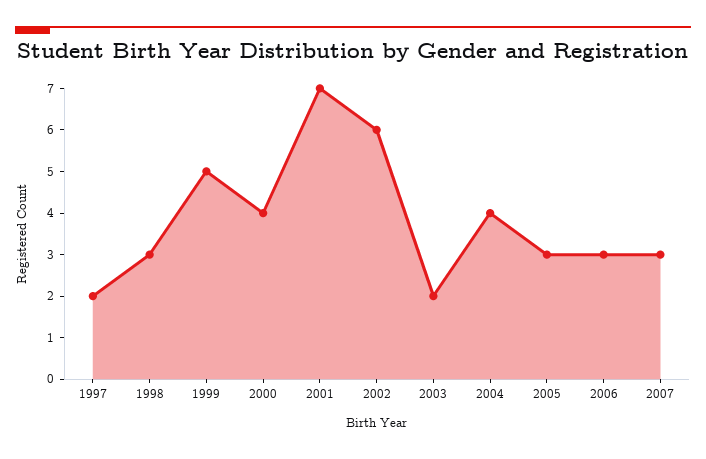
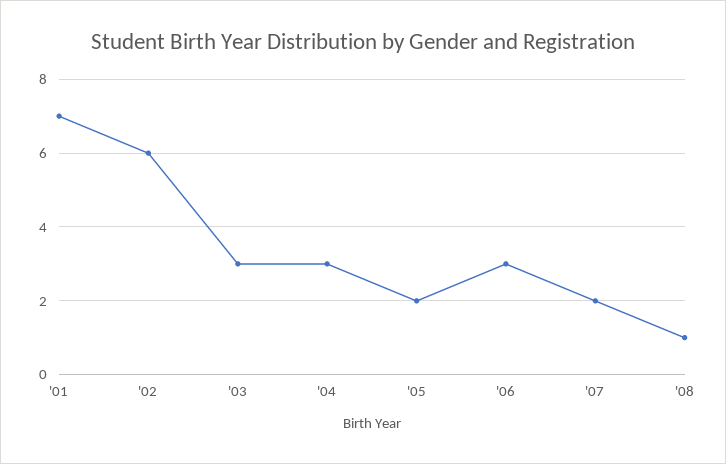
1997: 2 -> none
1998: 3 -> none
1999: 5 -> none
2000: 4 -> none
2003: 2 -> 3
2004: 4 -> 3
2005: 3 -> 2
2007: 3 -> 2
'08: none -> 1

